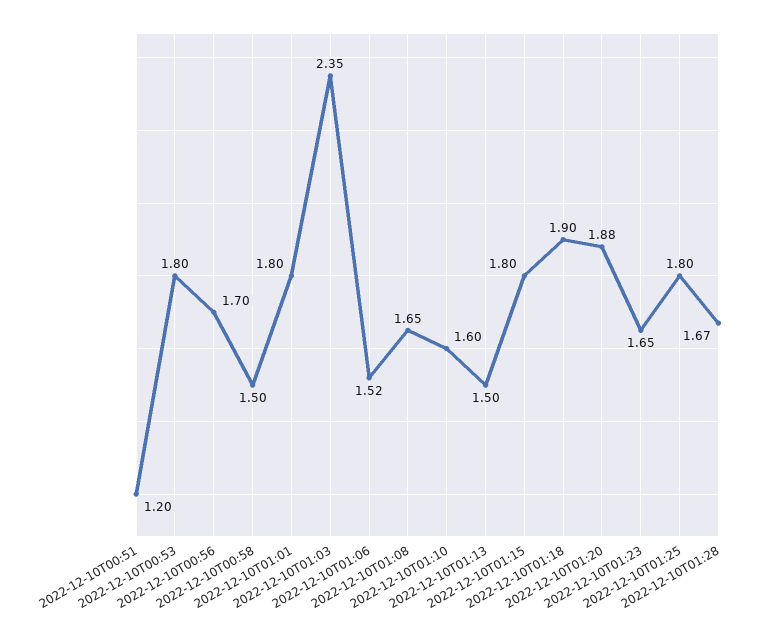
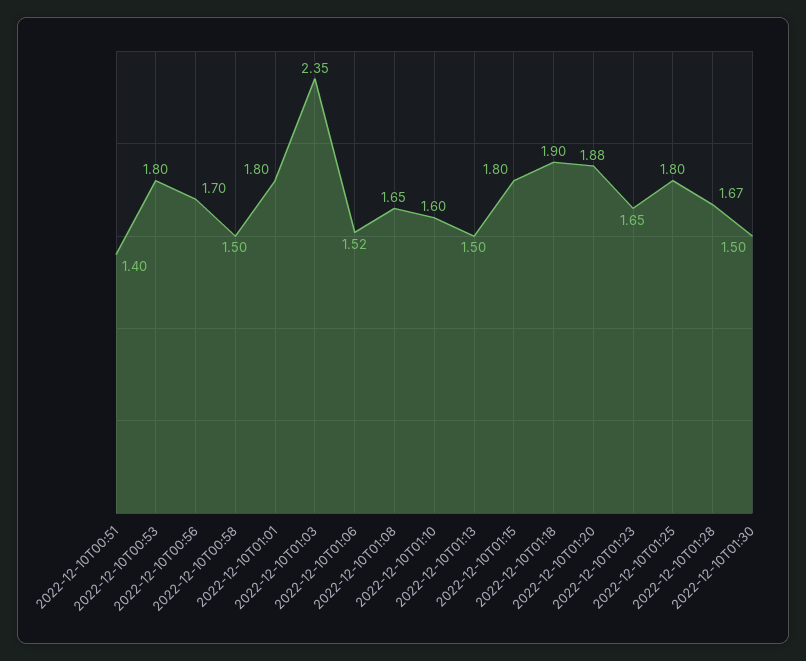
2022-12-10T00:51: 1.2 -> 1.4
2022-12-10T01:30: none -> 1.5

